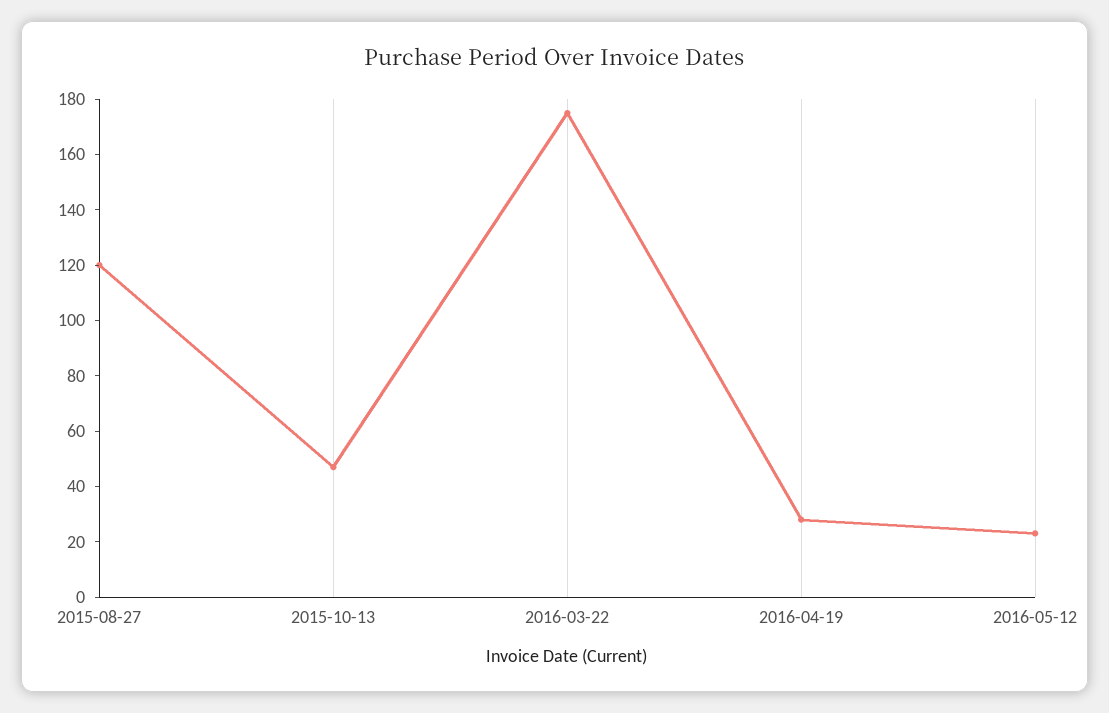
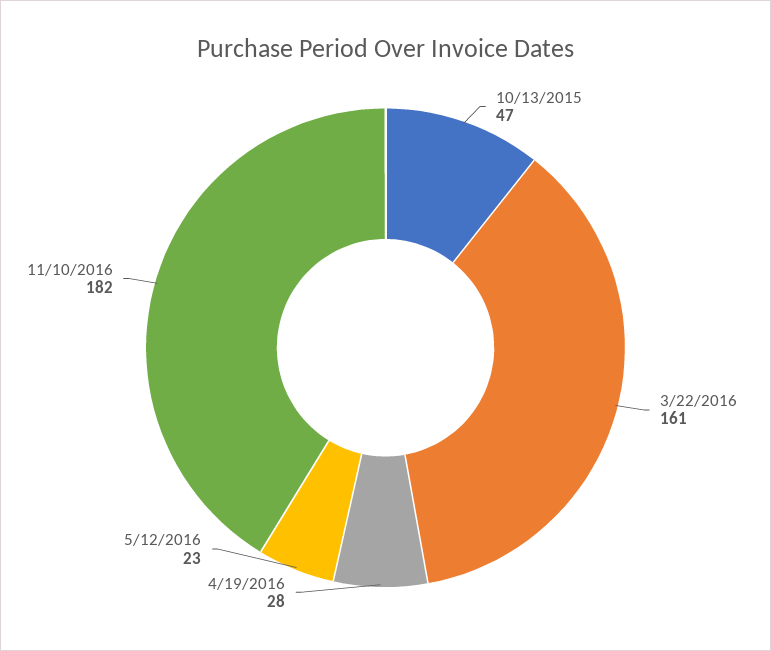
2015-08-27: 120 -> none
2016-03-22: 175 -> 161
11/10/2016: none -> 182

